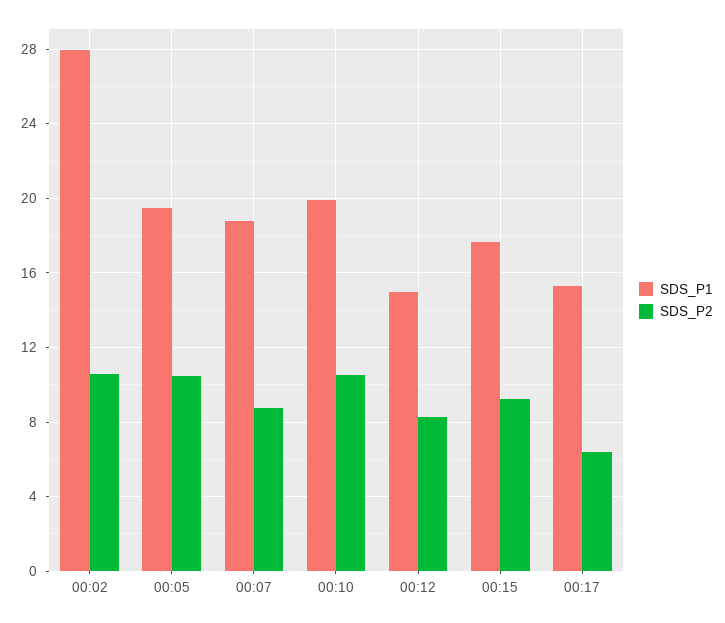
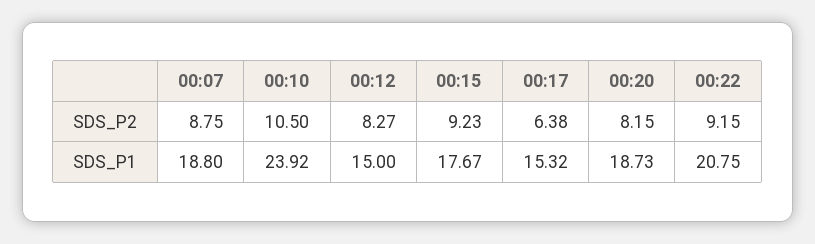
SDS_P1, 00:02: 28 -> none
SDS_P2, 00:02: 10.5 -> none
SDS_P1, 00:05: 19.5 -> none
SDS_P2, 00:05: 10.5 -> none
SDS_P1, 00:10: 20 -> 23.92
SDS_P2, 00:20: none -> 8.15
SDS_P2, 00:22: none -> 9.15
SDS_P1, 00:20: none -> 18.73
SDS_P1, 00:22: none -> 20.75

